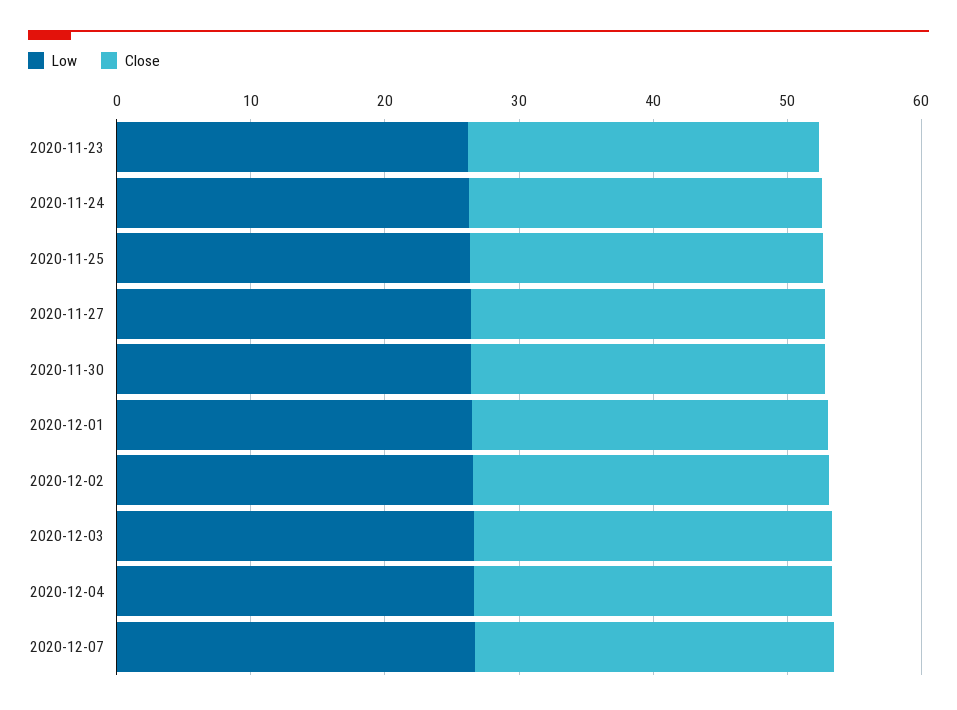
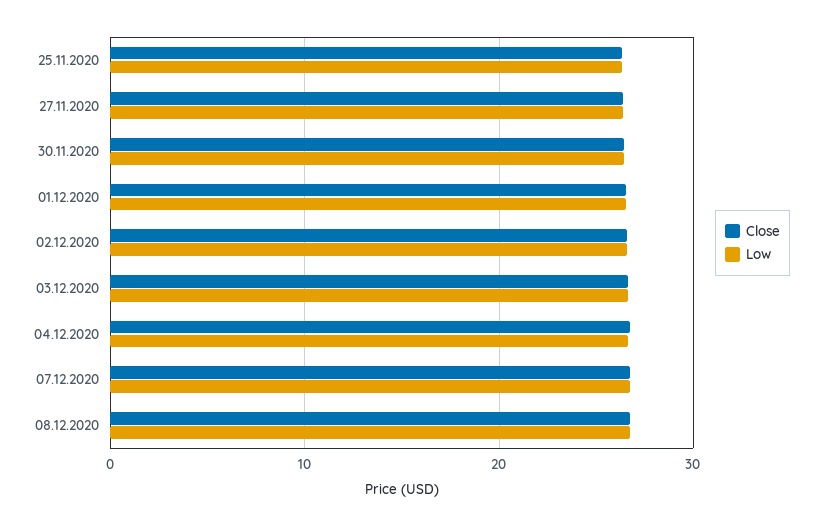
Low, 2020-11-23: 26 -> none
Close, 2020-11-23: 26 -> none
Low, 2020-11-24: 26 -> none
Close, 2020-11-24: 26 -> none
Close, 08.12.2020: none -> 27
Low, 08.12.2020: none -> 27

